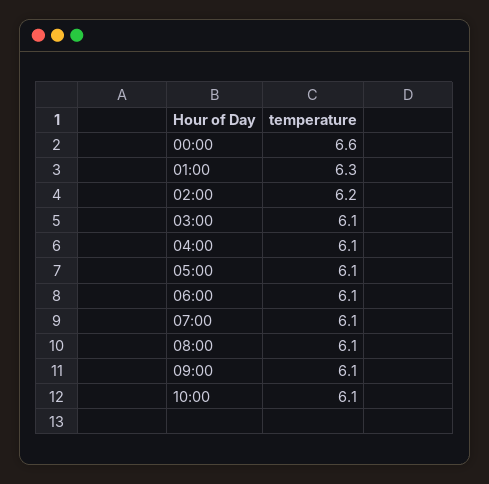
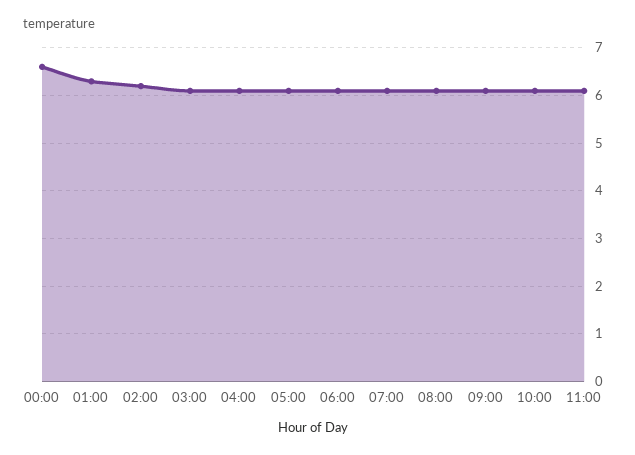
11:00: none -> 6

